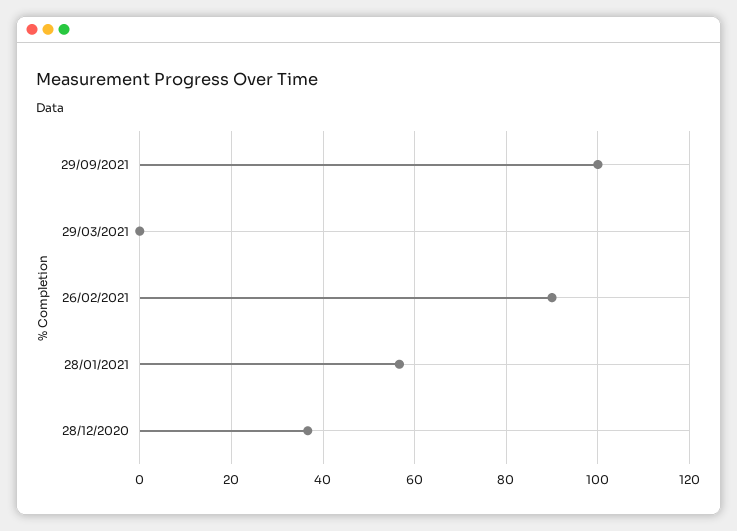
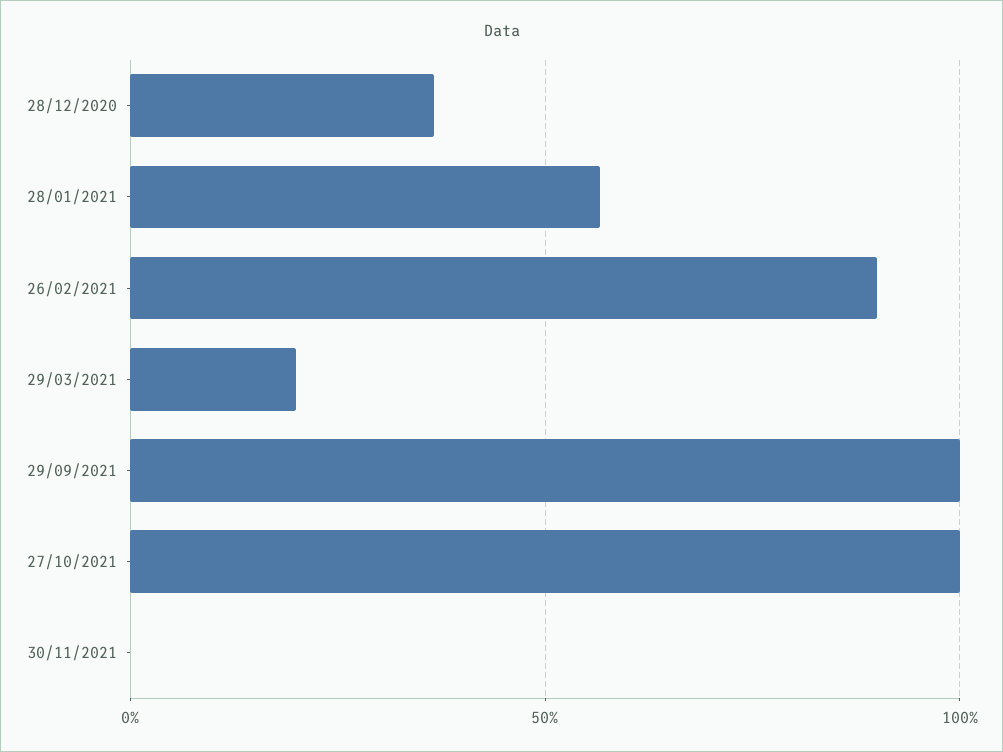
29/03/2021: 0 -> 20
27/10/2021: none -> 100
30/11/2021: none -> 0

